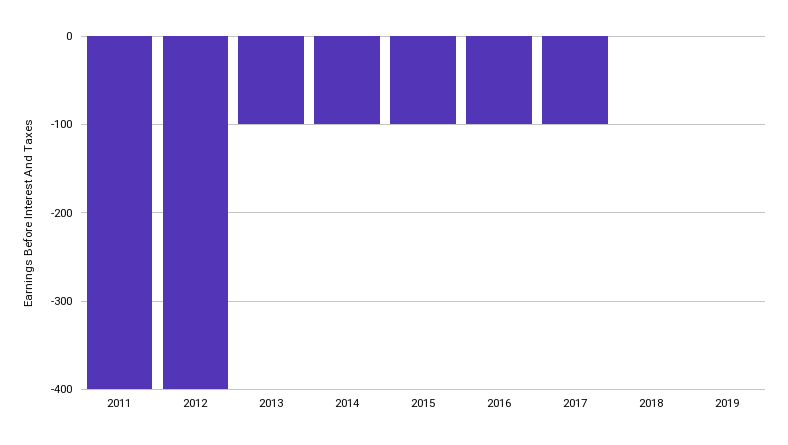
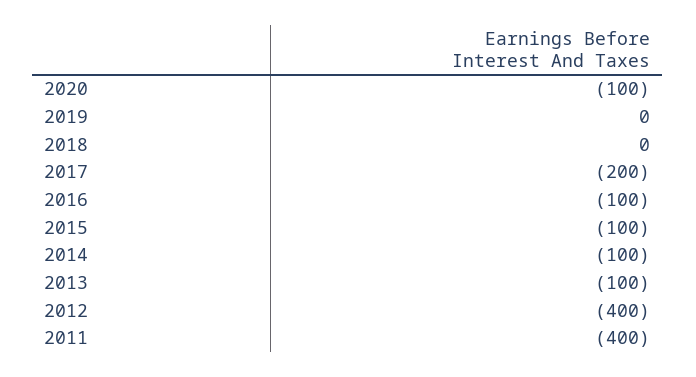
2017: -100 -> -200
2020: none -> -100

